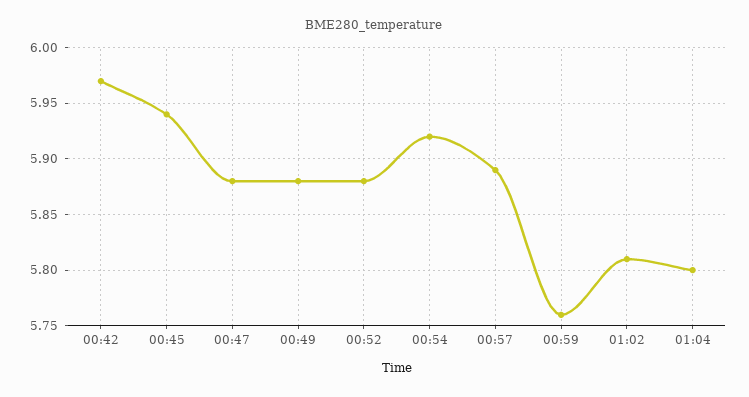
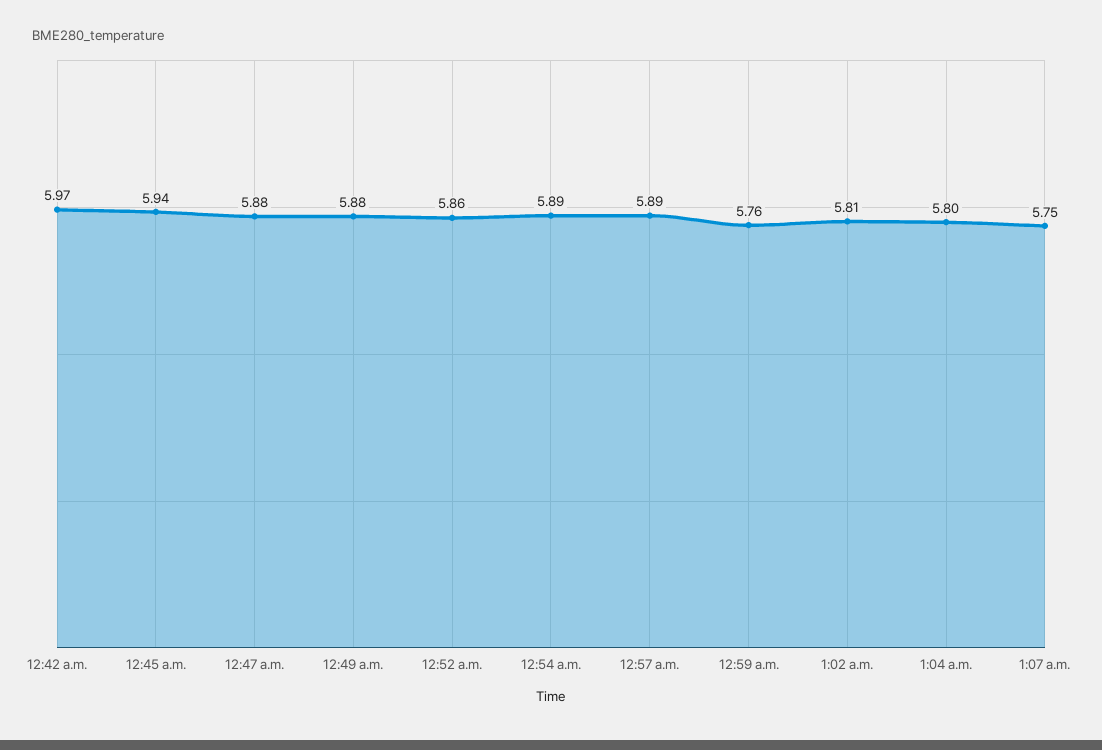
00:52: 5.88 -> 5.86
00:54: 5.92 -> 5.89
1:07 a.m.: none -> 5.75

